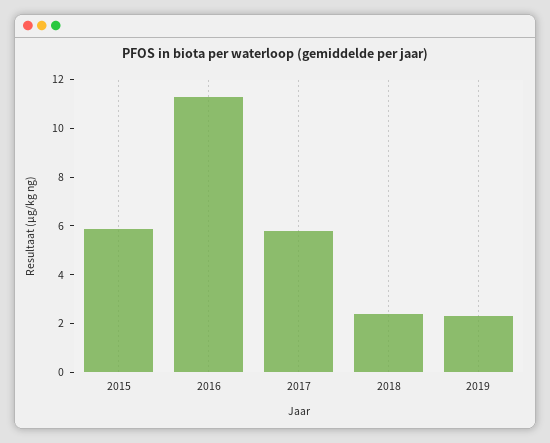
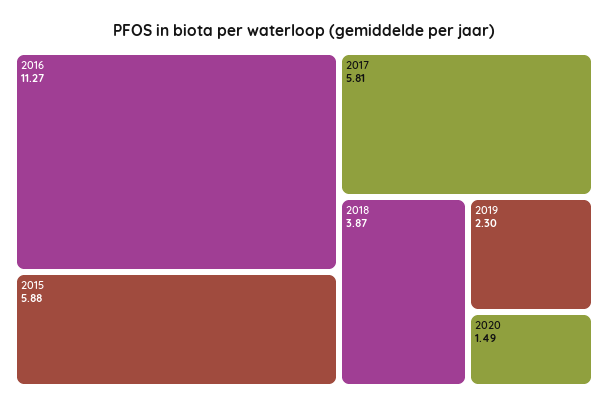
2018: 2.5 -> 3.87
2020: none -> 1.49

